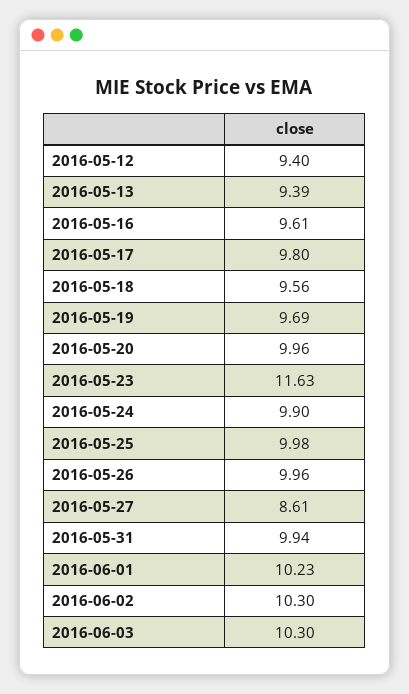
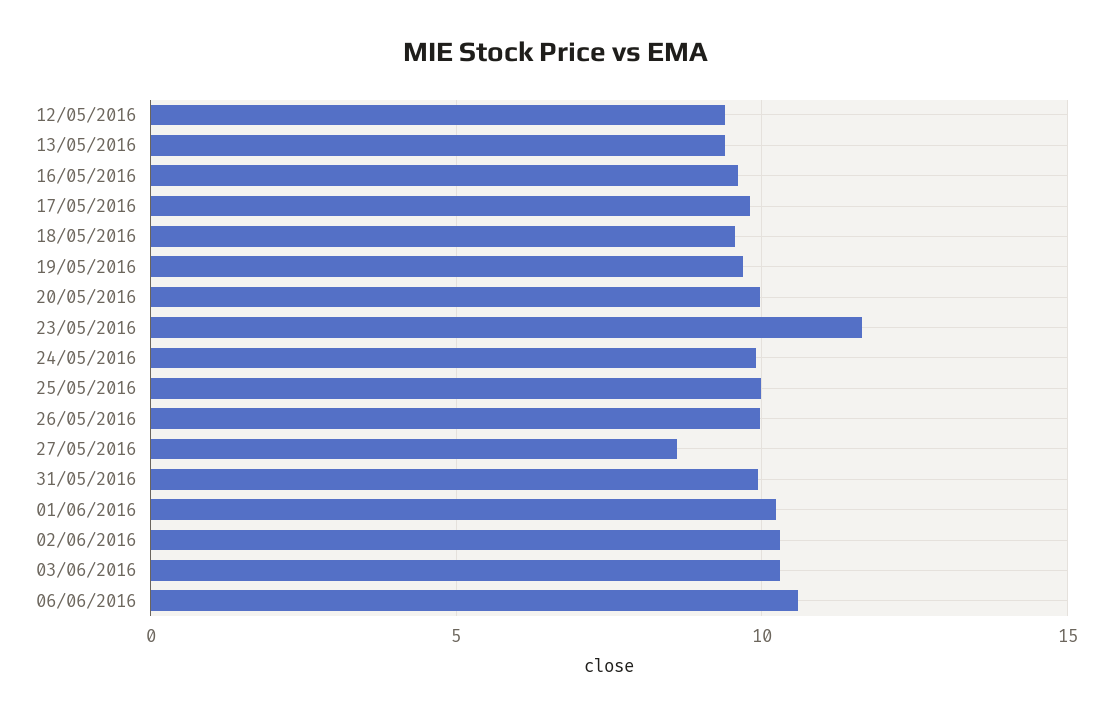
06/06/2016: none -> 10.5

